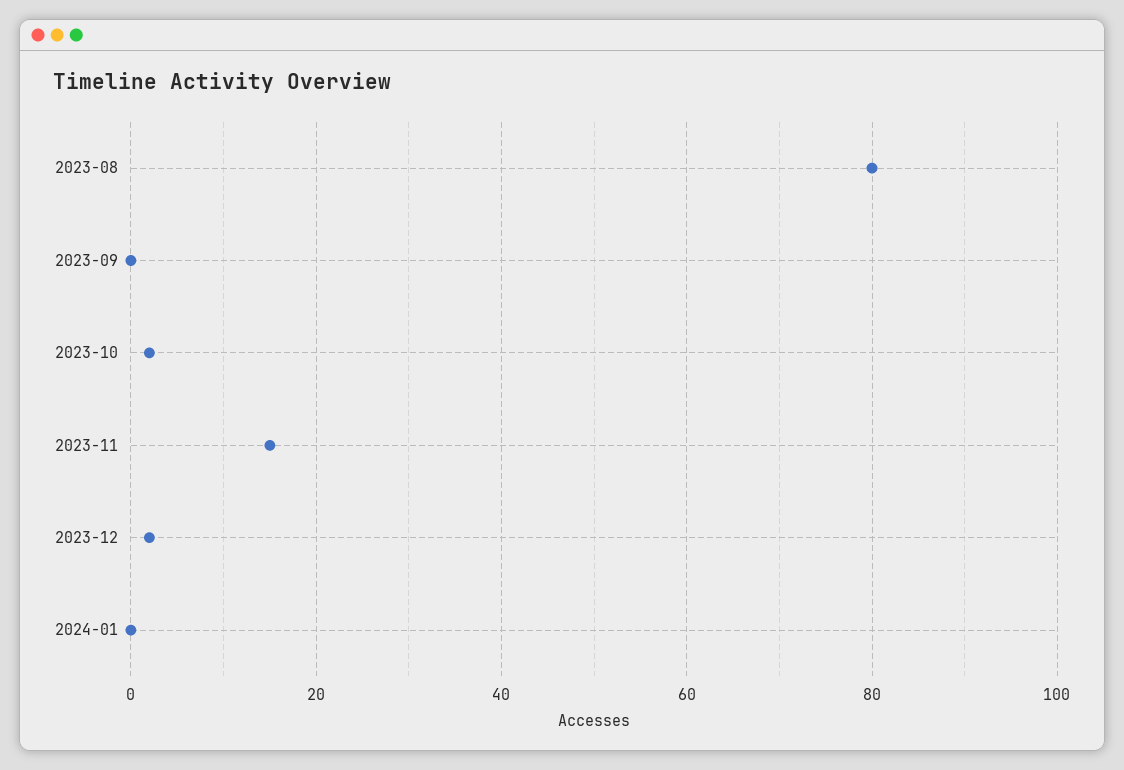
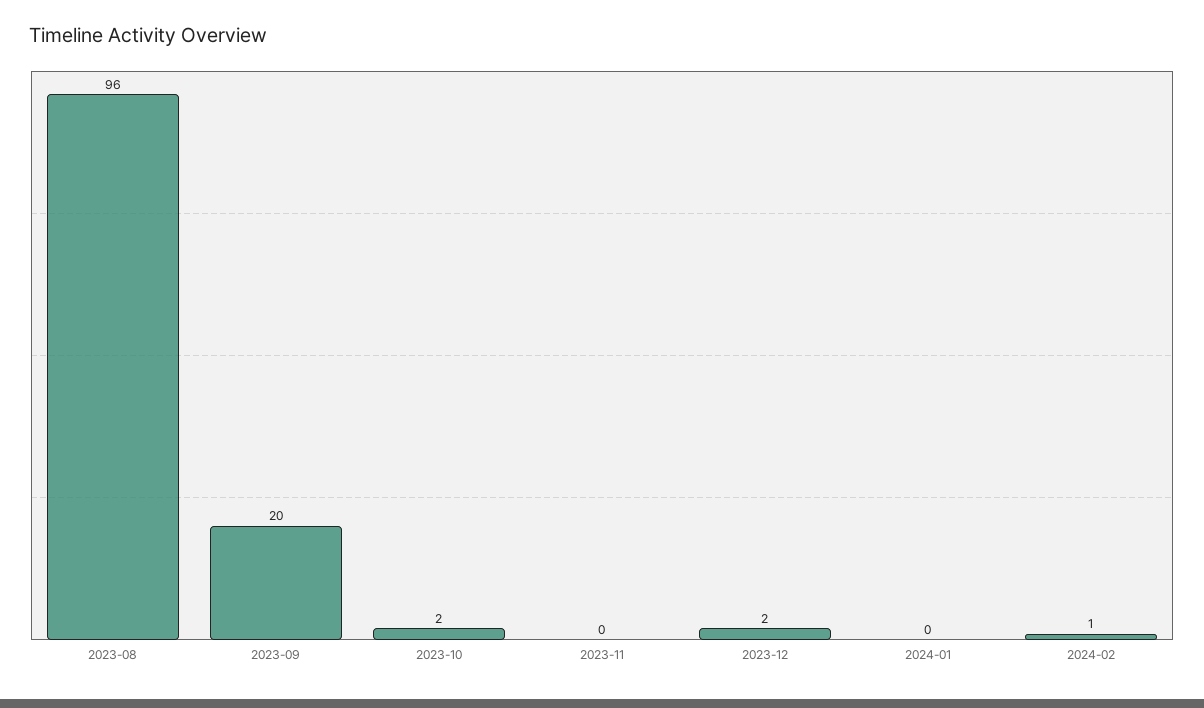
2023-08: 80 -> 96
2023-09: 0 -> 20
2023-11: 15 -> 0
2024-02: none -> 1

